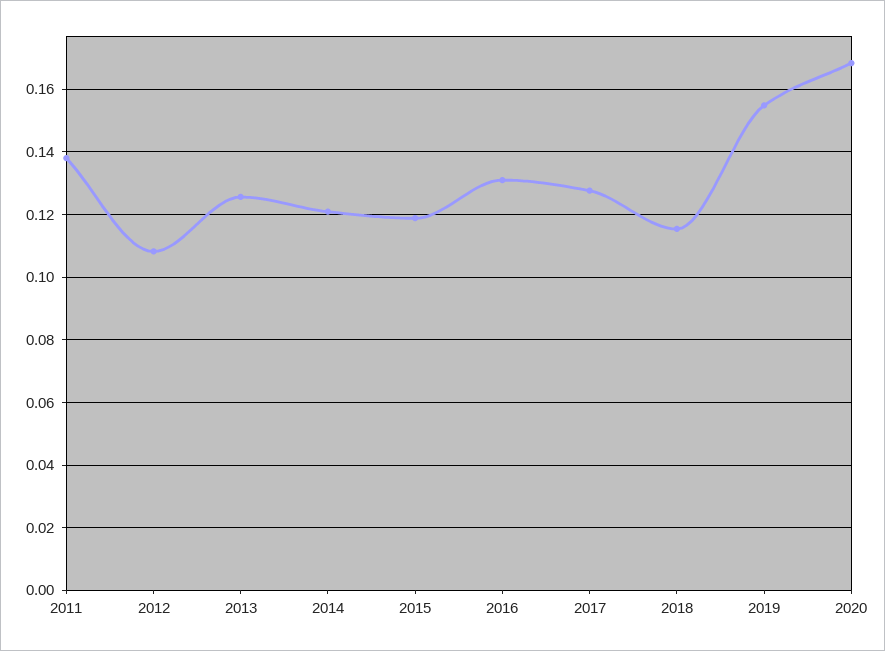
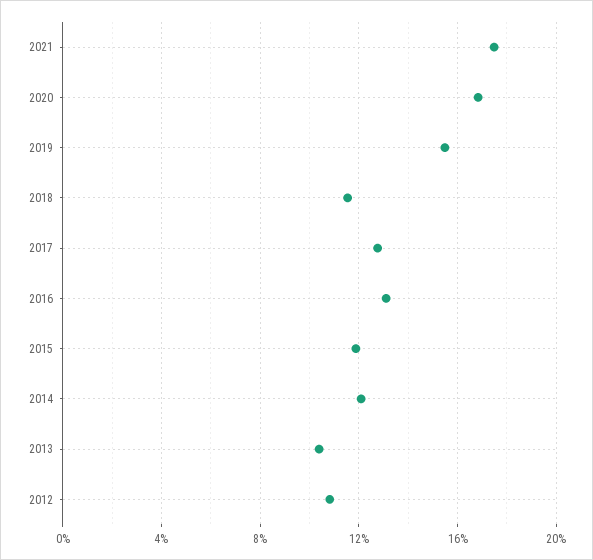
2011: 0.138 -> none
2013: 0.126 -> 0.105
2021: none -> 0.175

